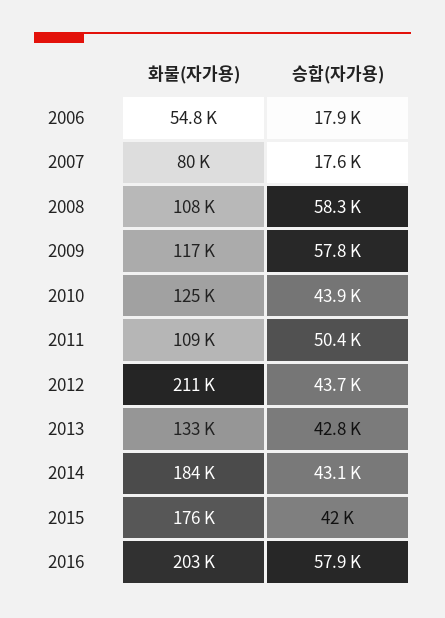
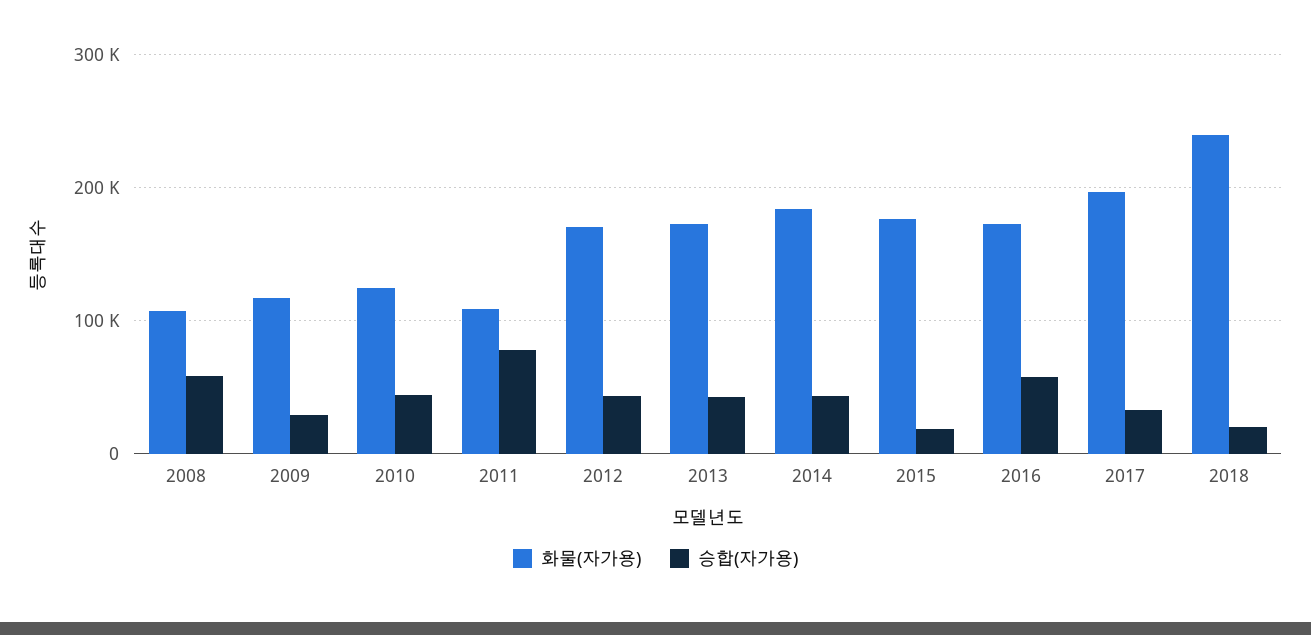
화물(자가용), 2006: 54800 -> none
승합(자가용), 2006: 17900 -> none
화물(자가용), 2007: 80000 -> none
승합(자가용), 2007: 17600 -> none
승합(자가용), 2009: 57800 -> 30000
승합(자가용), 2011: 50400 -> 80000
화물(자가용), 2012: 211000 -> 170000
화물(자가용), 2013: 133000 -> 170000
승합(자가용), 2015: 42000 -> 20000
화물(자가용), 2016: 203000 -> 170000
화물(자가용), 2017: none -> 200000
승합(자가용), 2017: none -> 30000
화물(자가용), 2018: none -> 240000
승합(자가용), 2018: none -> 20000

